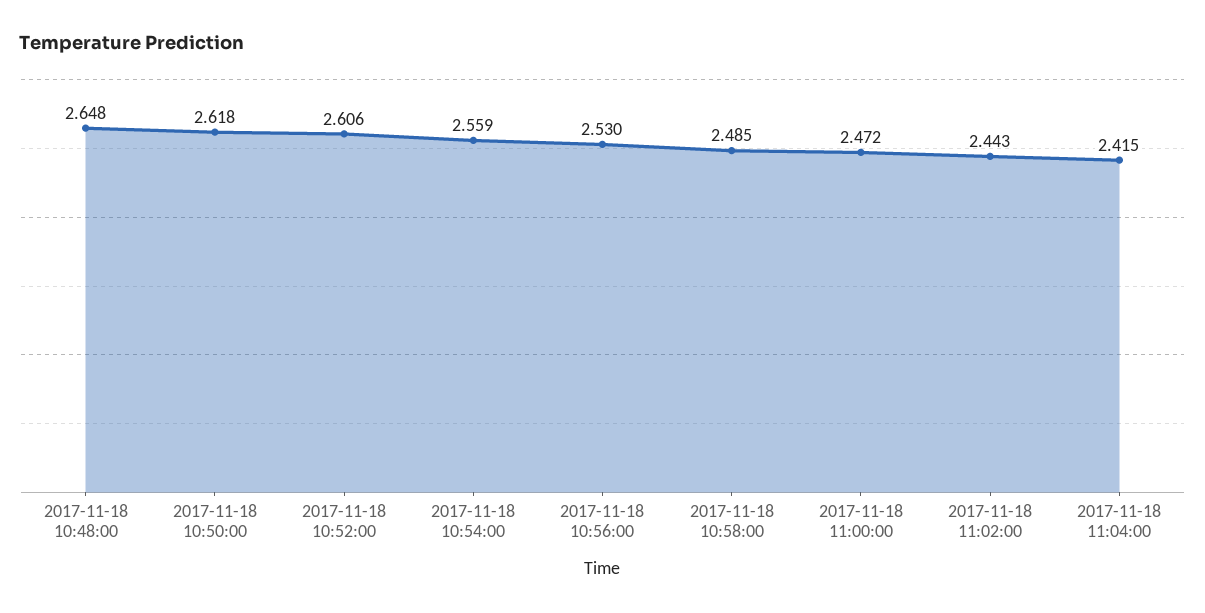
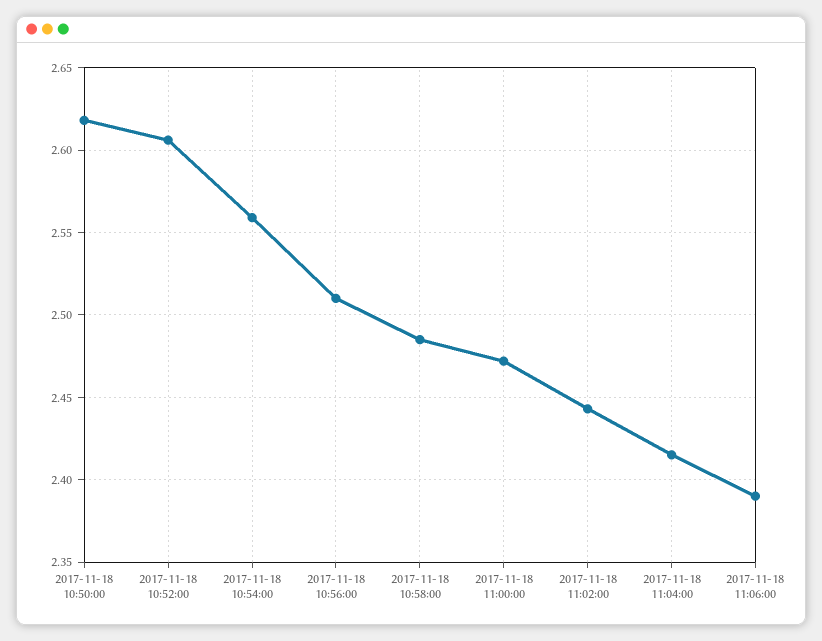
2017-11-18 10:48:00: 2.648 -> none
2017-11-18 10:56:00: 2.53 -> 2.51
2017-11-18 11:06:00: none -> 2.39

